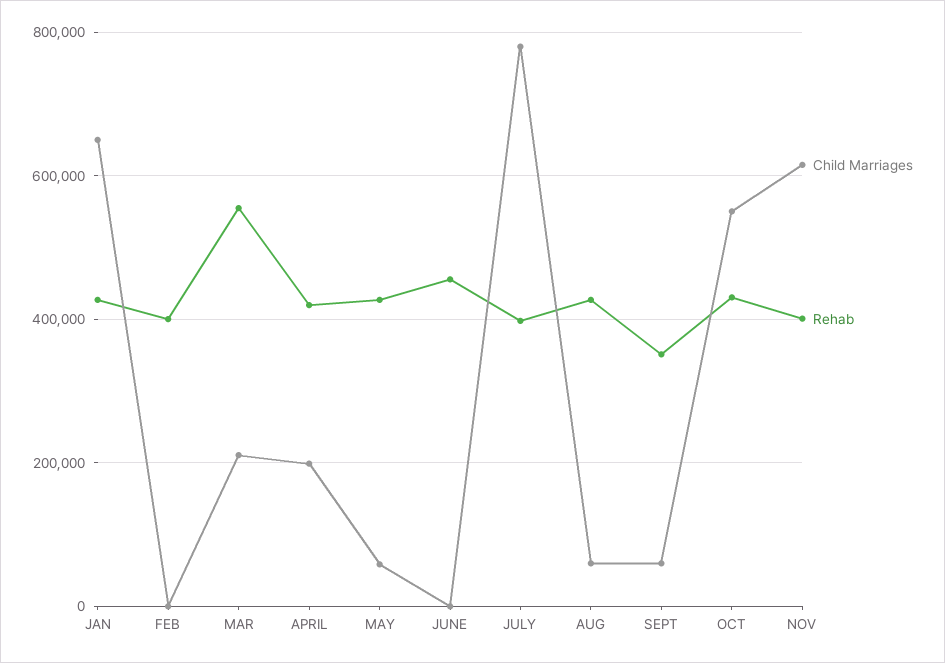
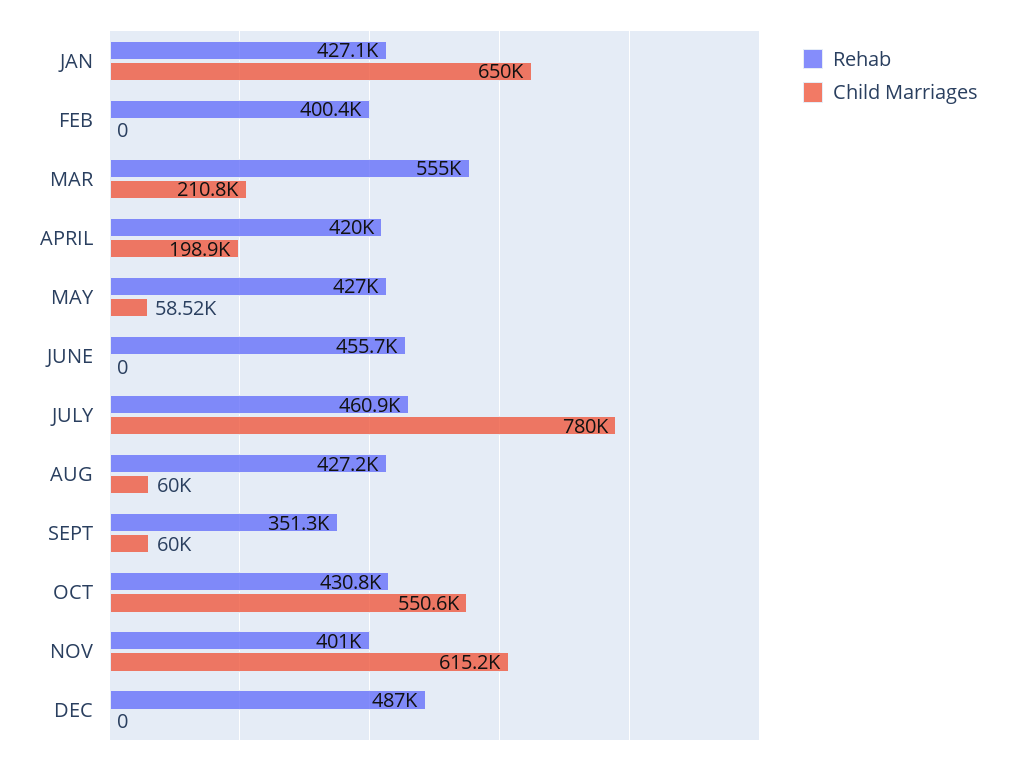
Rehab, JULY: 400000 -> 460900
Rehab, DEC: none -> 487000
Child Marriages, DEC: none -> 0

